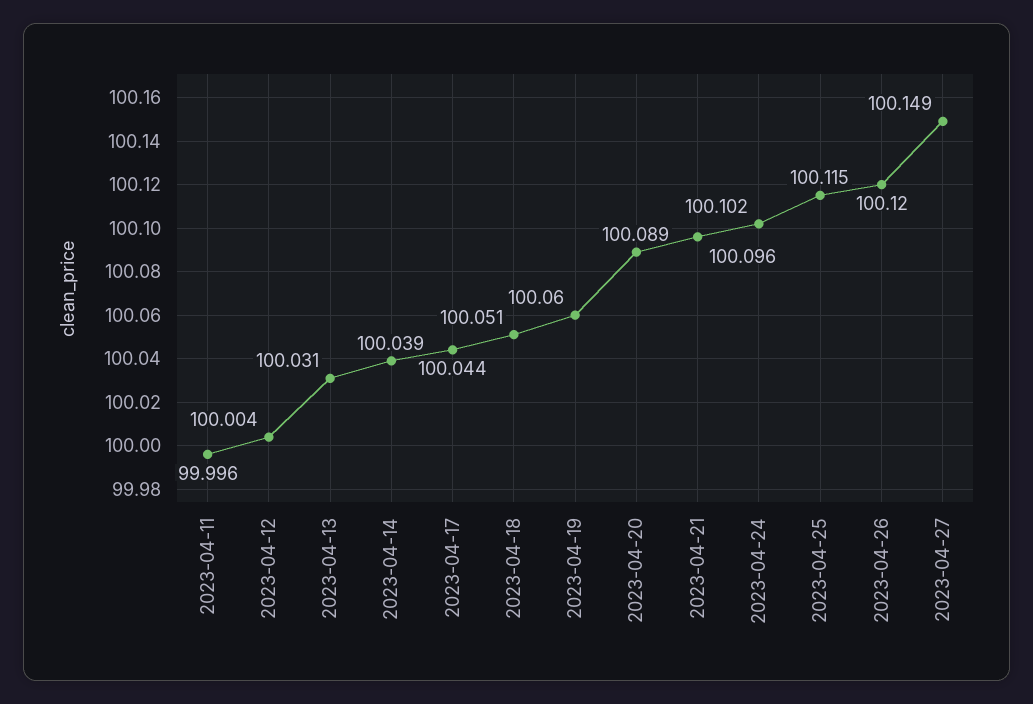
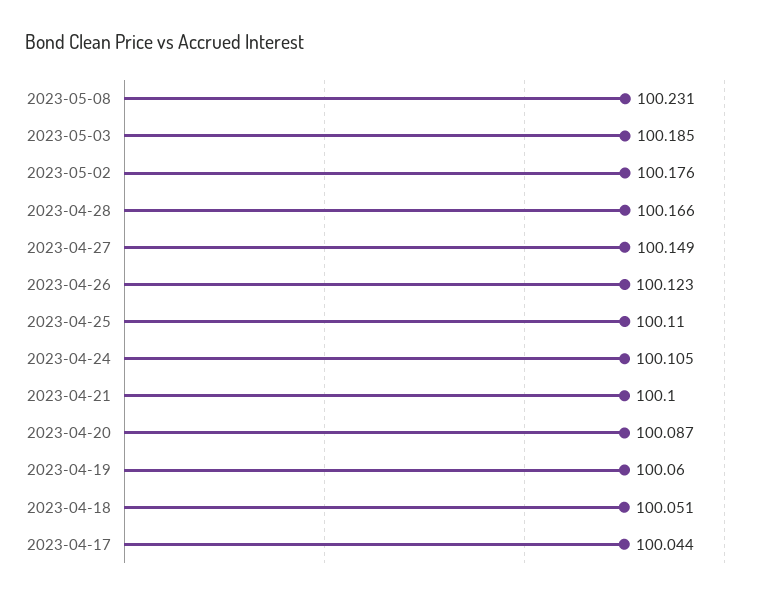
2023-04-11: 99.996 -> none
2023-04-12: 100.004 -> none
2023-04-13: 100.031 -> none
2023-04-14: 100.039 -> none
2023-04-20: 100.089 -> 100.087
2023-04-21: 100.096 -> 100.1
2023-04-24: 100.102 -> 100.105
2023-04-25: 100.115 -> 100.11
2023-04-26: 100.12 -> 100.123
2023-05-08: none -> 100.231
2023-05-03: none -> 100.185
2023-05-02: none -> 100.176
2023-04-28: none -> 100.166

